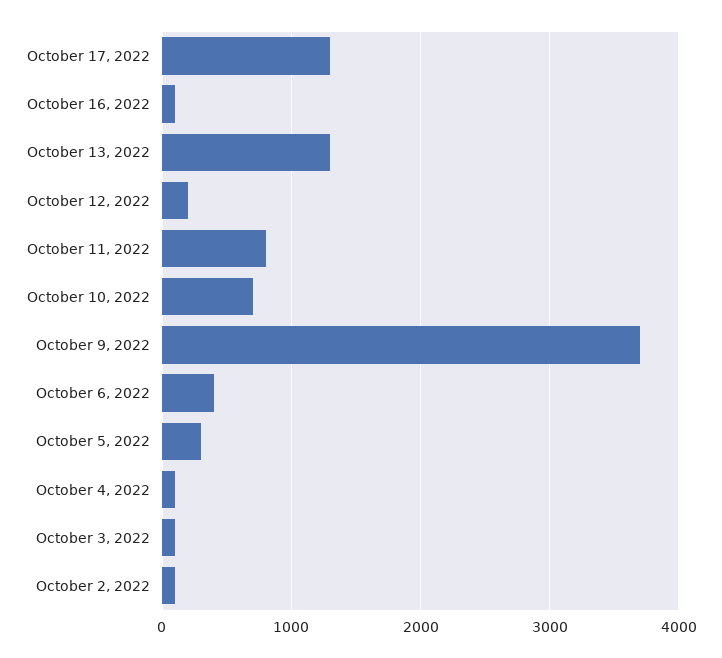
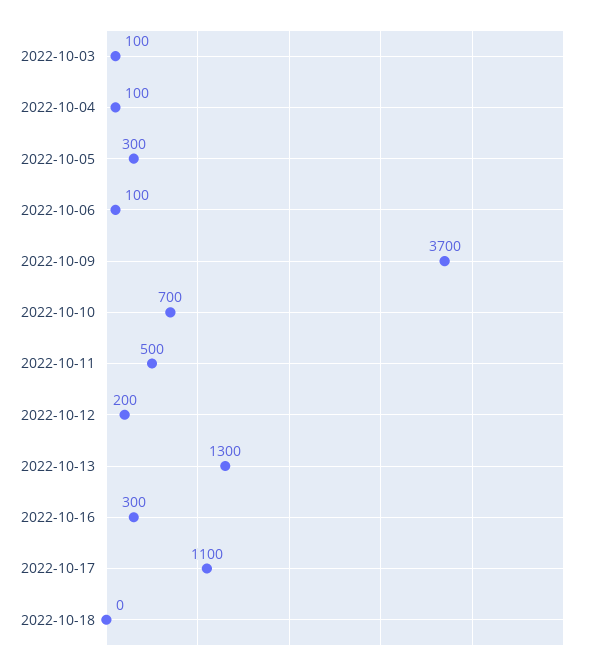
October 17, 2022: 1300 -> 1100
October 16, 2022: 100 -> 300
October 11, 2022: 800 -> 500
October 6, 2022: 400 -> 100
October 2, 2022: 100 -> none
2022-10-18: none -> 0

